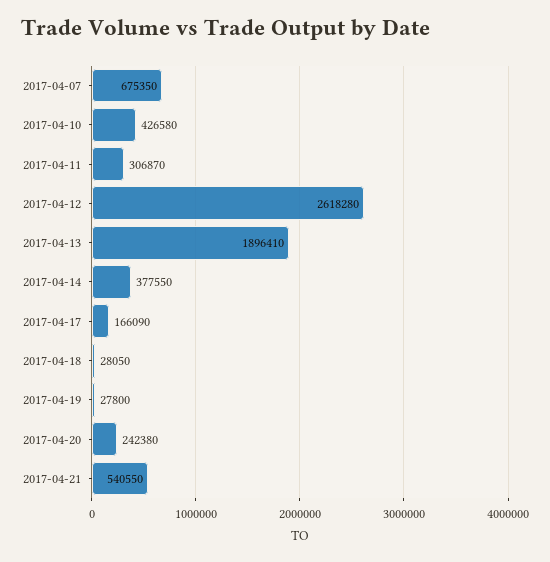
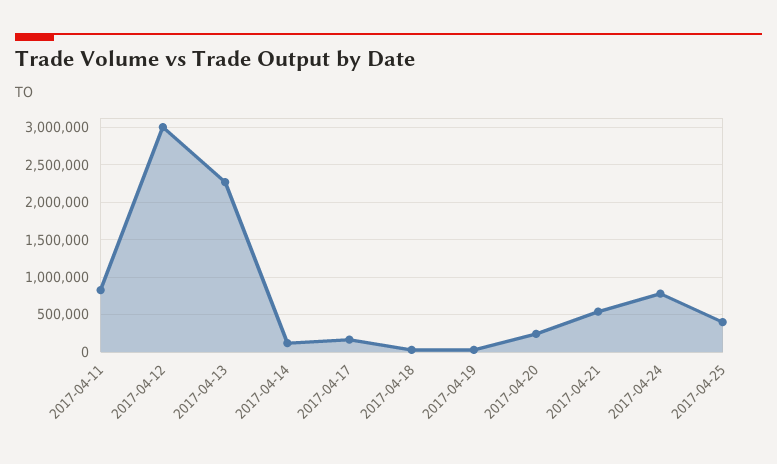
2017-04-07: 675350 -> none
2017-04-10: 426580 -> none
2017-04-11: 306870 -> 800000
2017-04-12: 2618280 -> 3000000
2017-04-13: 1896410 -> 2300000
2017-04-14: 377550 -> 100000
2017-04-24: none -> 800000
2017-04-25: none -> 400000

